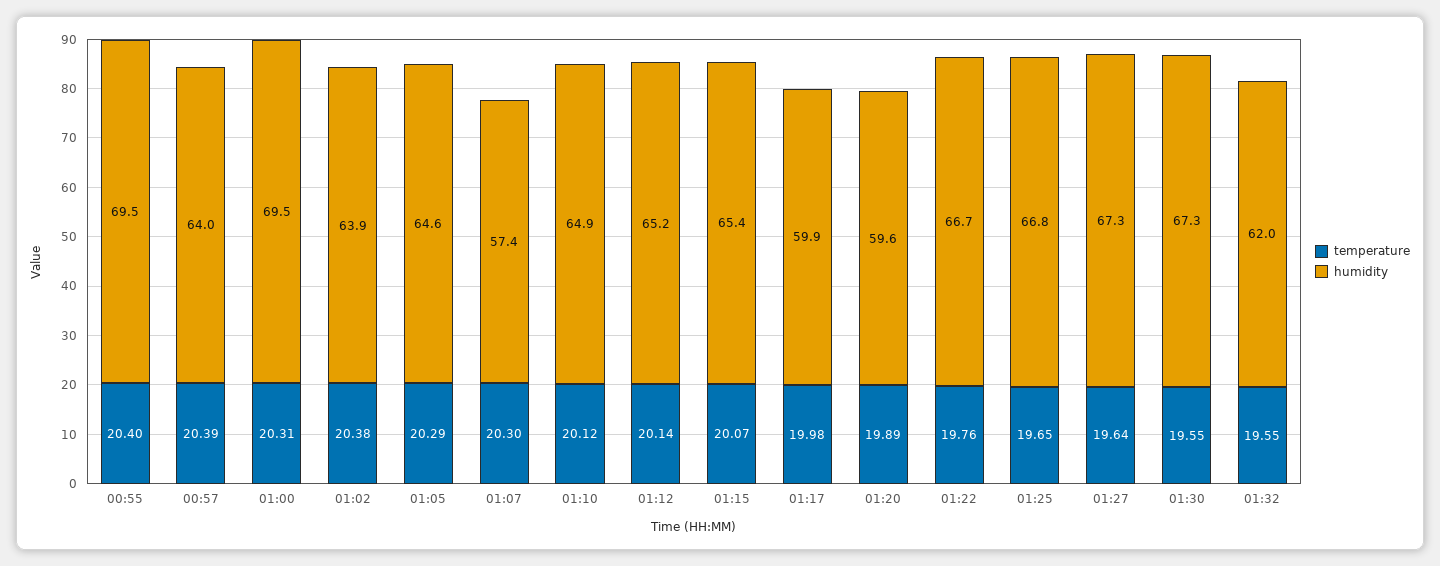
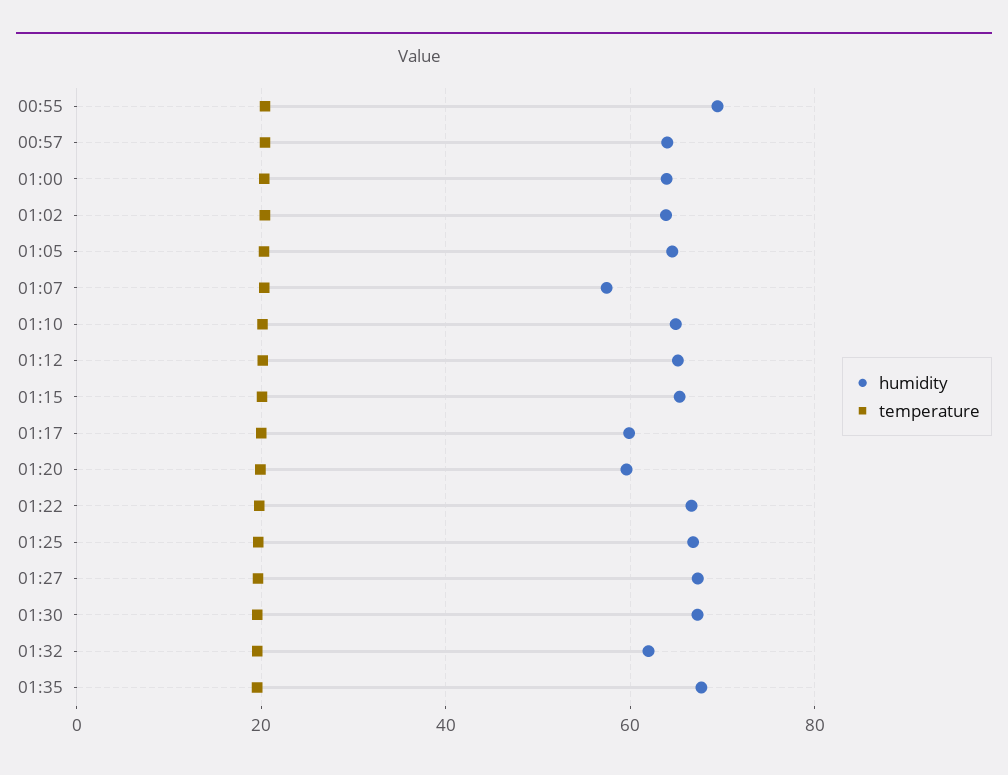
humidity, 01:00: 69.5 -> 64
humidity, 01:35: none -> 68
temperature, 01:35: none -> 20

